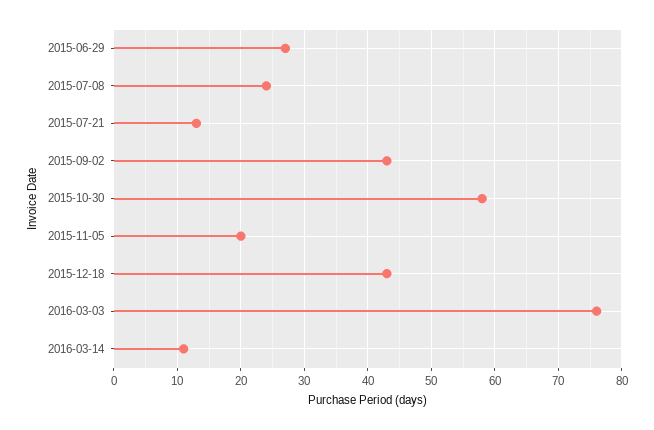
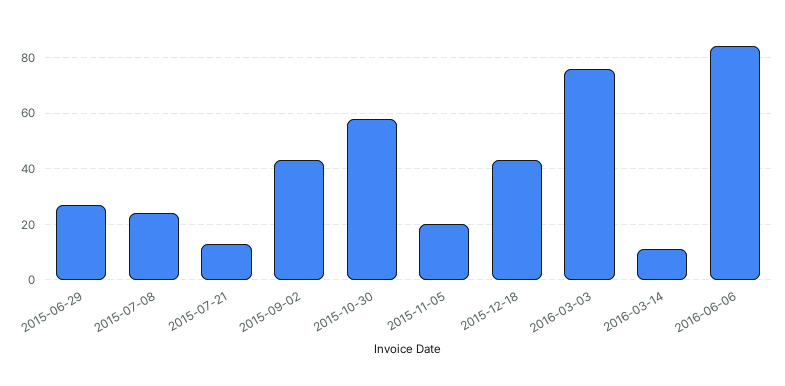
2016-06-06: none -> 85

